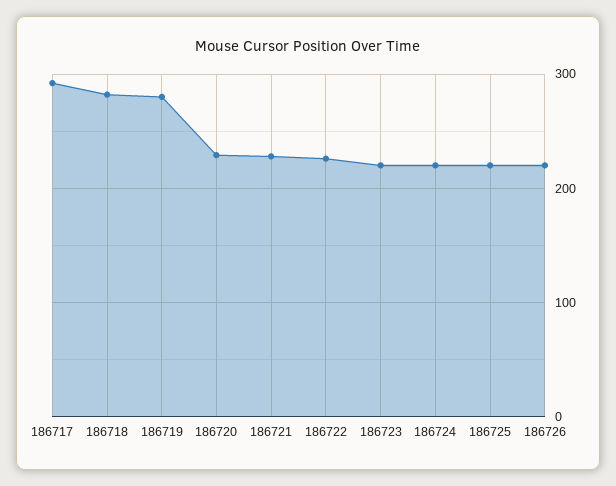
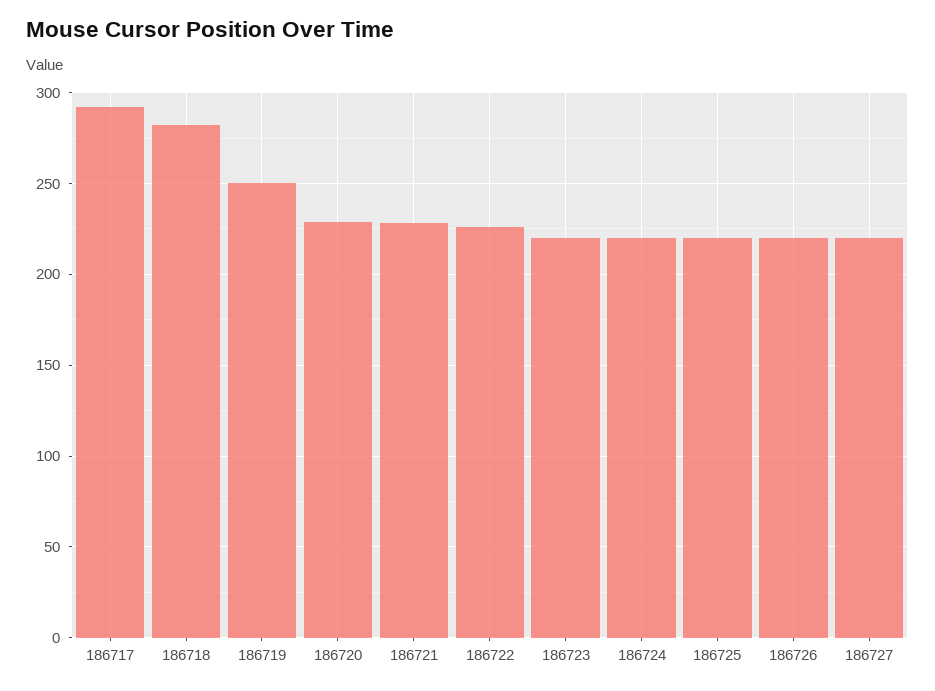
186719: 280 -> 250
186727: none -> 220

